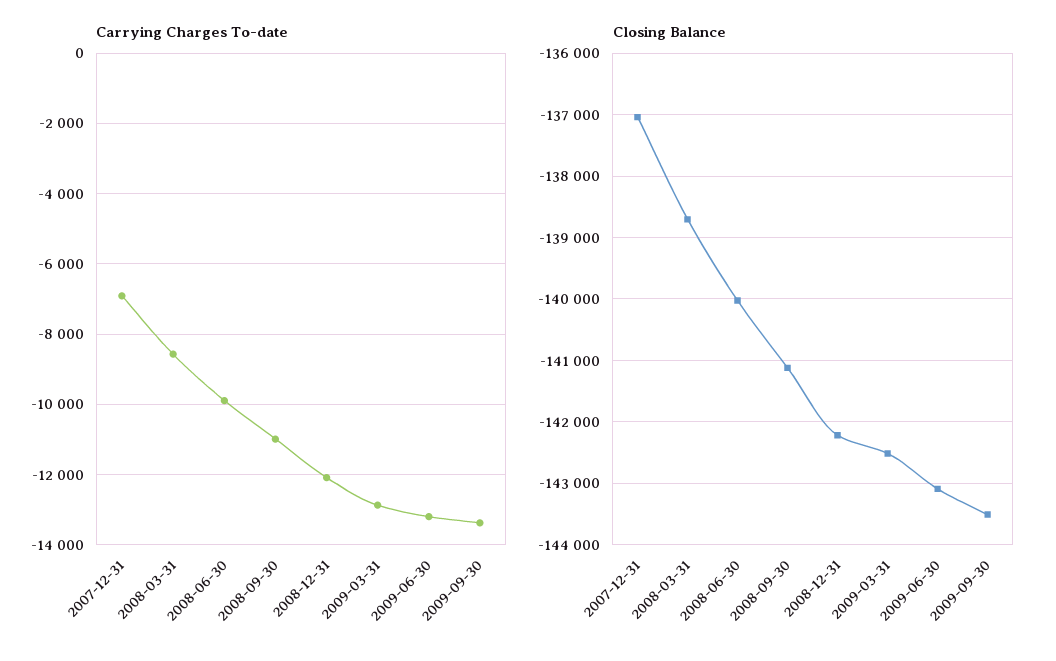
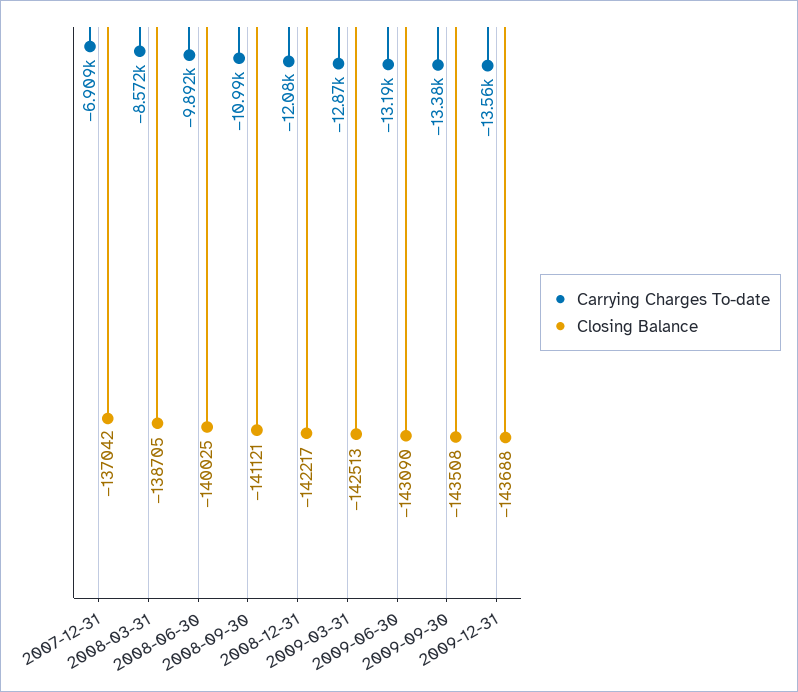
Carrying Charges To-date, 2009-12-31: none -> -13560
Closing Balance, 2009-12-31: none -> -143688

